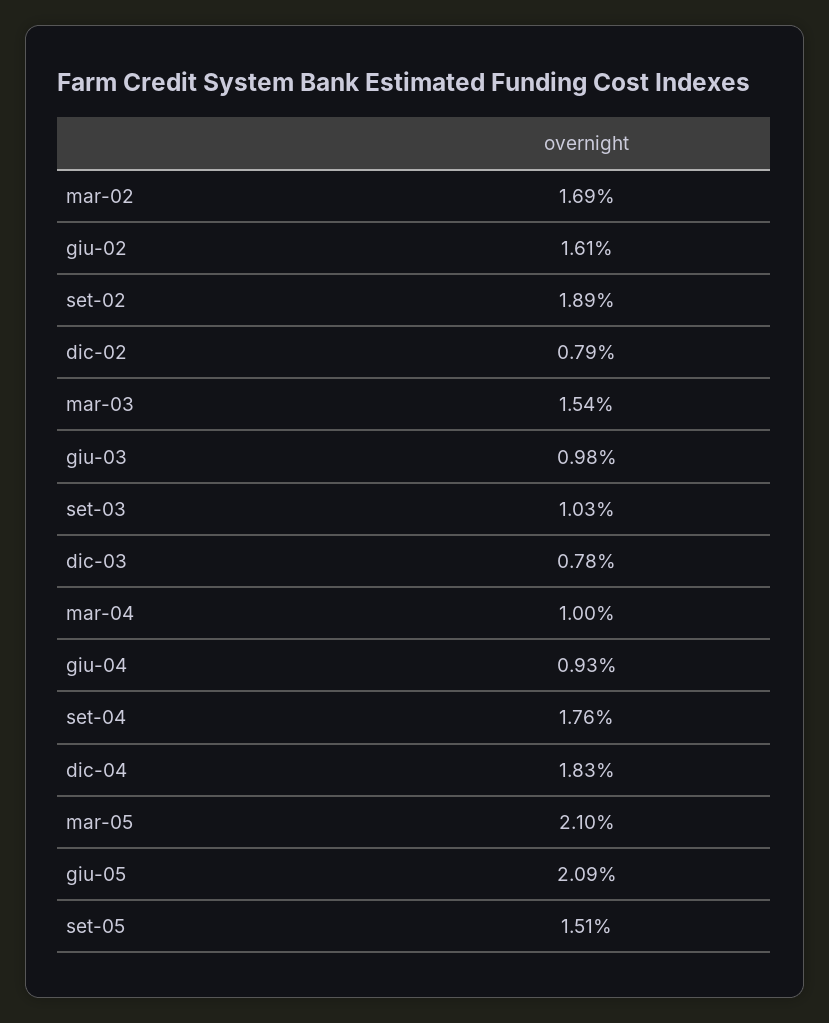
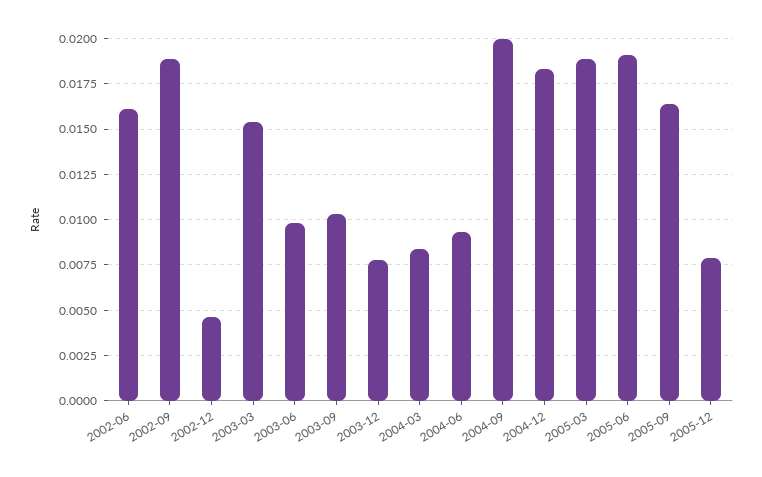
mar-02: 0.0169 -> none
dic-02: 0.0079 -> 0.0045
mar-04: 0.01 -> 0.0085
set-04: 0.0176 -> 0.02
mar-05: 0.021 -> 0.019
giu-05: 0.0209 -> 0.019
set-05: 0.0151 -> 0.0165
2005-12: none -> 0.008

